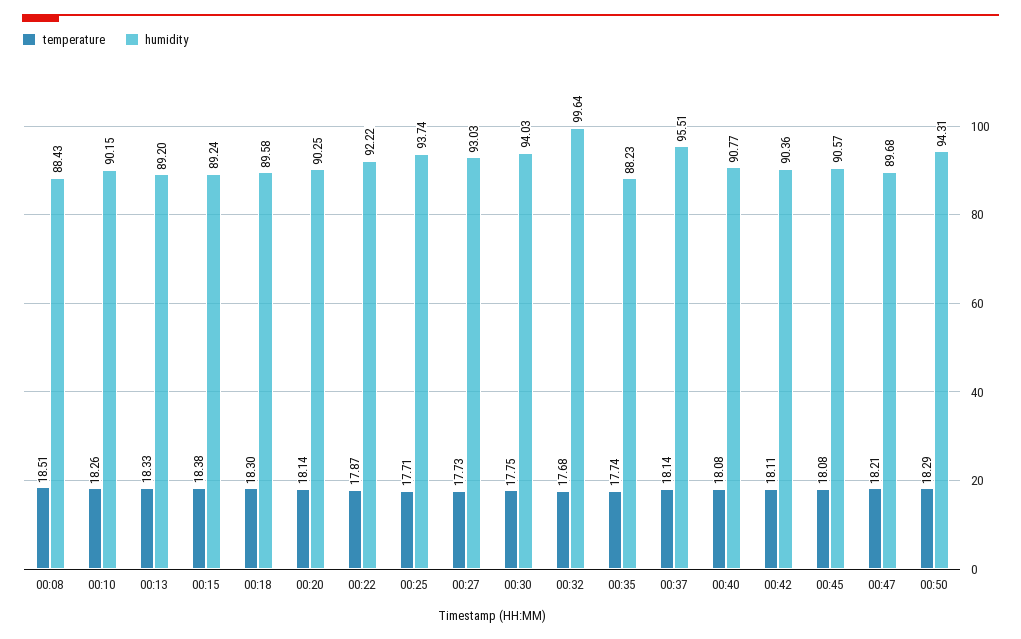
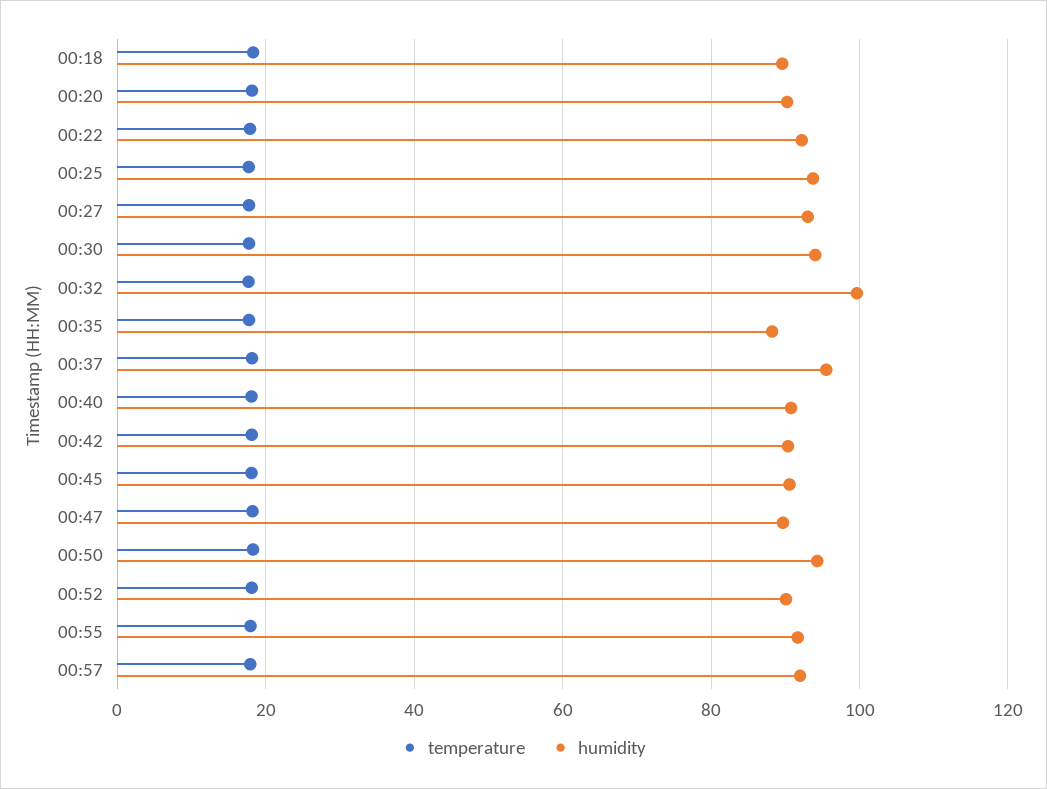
temperature, 00:08: 18.51 -> none
humidity, 00:08: 88.43 -> none
temperature, 00:10: 18.26 -> none
humidity, 00:10: 90.15 -> none
temperature, 00:13: 18.33 -> none
humidity, 00:13: 89.2 -> none
temperature, 00:15: 18.38 -> none
humidity, 00:15: 89.24 -> none
temperature, 00:52: none -> 18
humidity, 00:52: none -> 90
temperature, 00:55: none -> 18
humidity, 00:55: none -> 92
temperature, 00:57: none -> 18
humidity, 00:57: none -> 92

